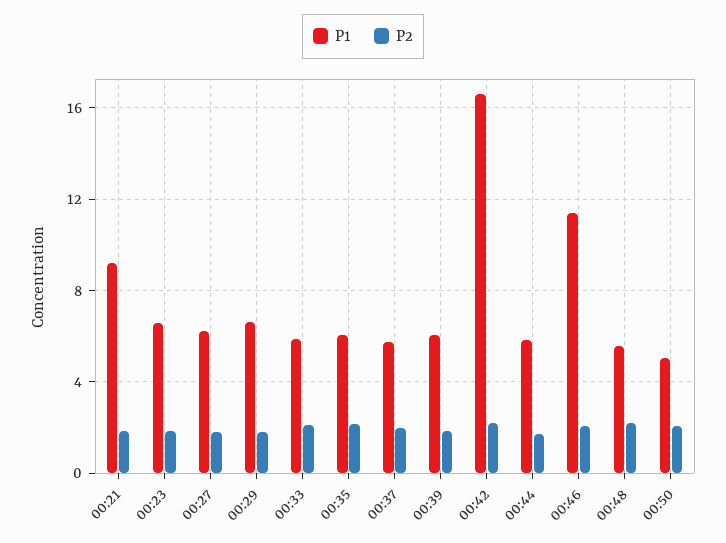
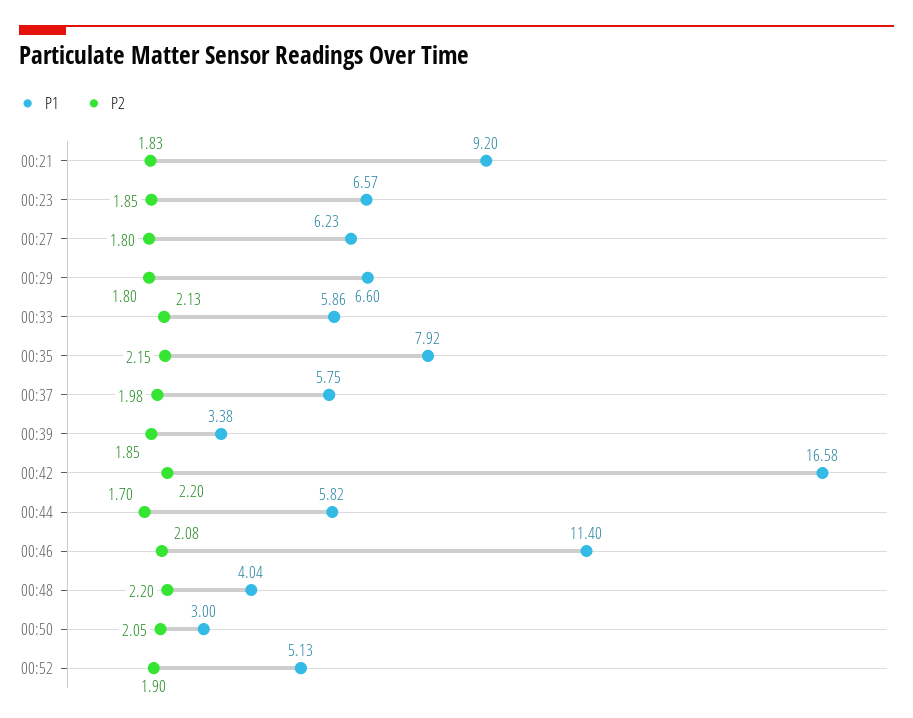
P1, 00:35: 6 -> 7.92
P1, 00:39: 6 -> 3.38
P1, 00:48: 5.5 -> 4.04
P1, 00:50: 5 -> 3
P1, 00:52: none -> 5.13
P2, 00:52: none -> 1.9

